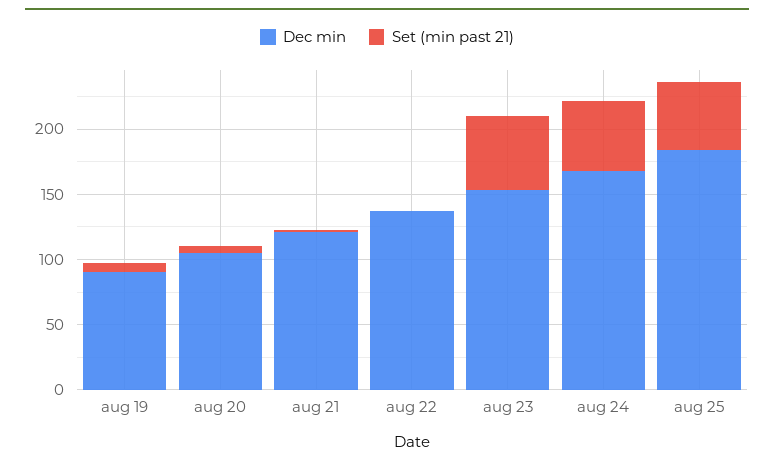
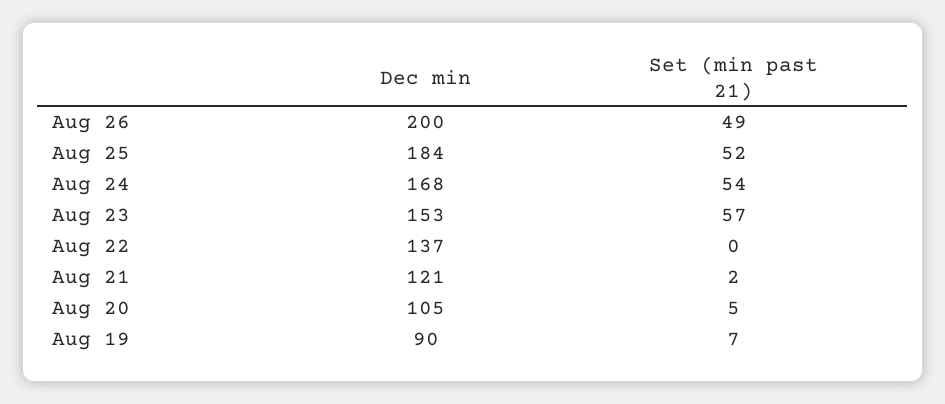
Dec min, Aug 26: none -> 200
Set (min past 21), Aug 26: none -> 49

